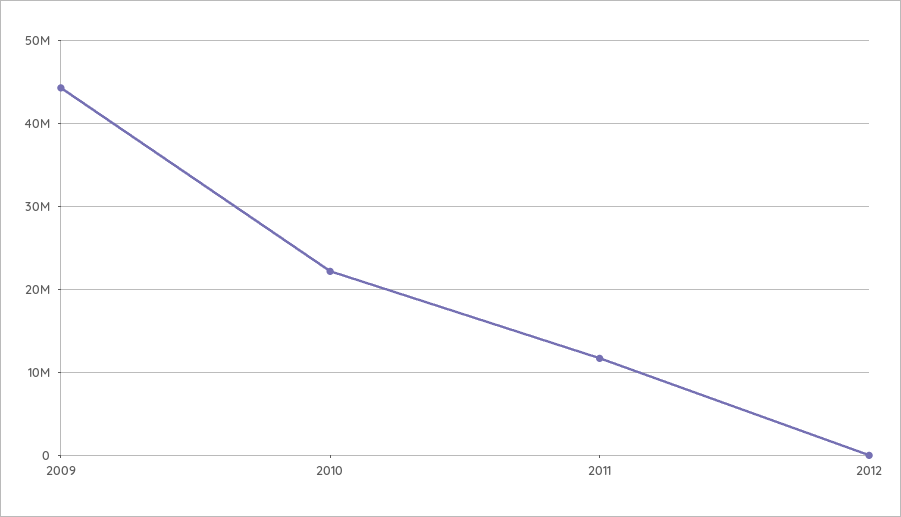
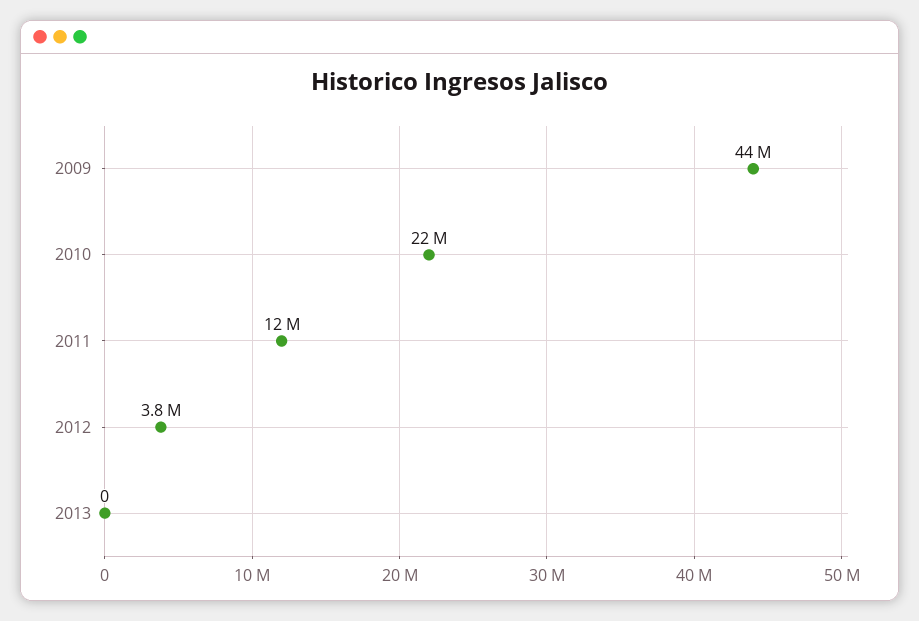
2012: 0 -> 3800000
2013: none -> 0

